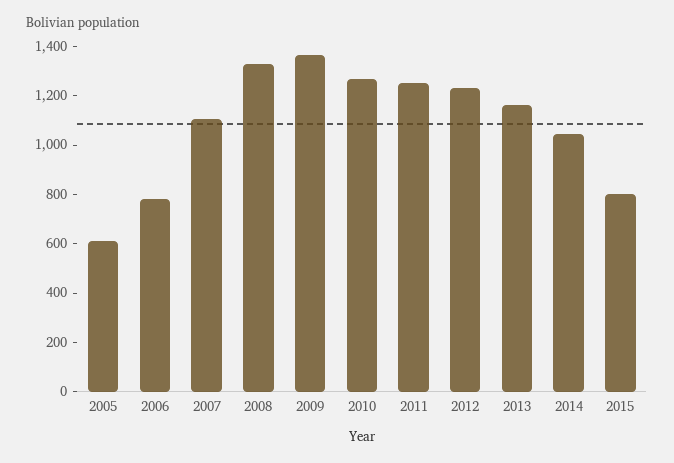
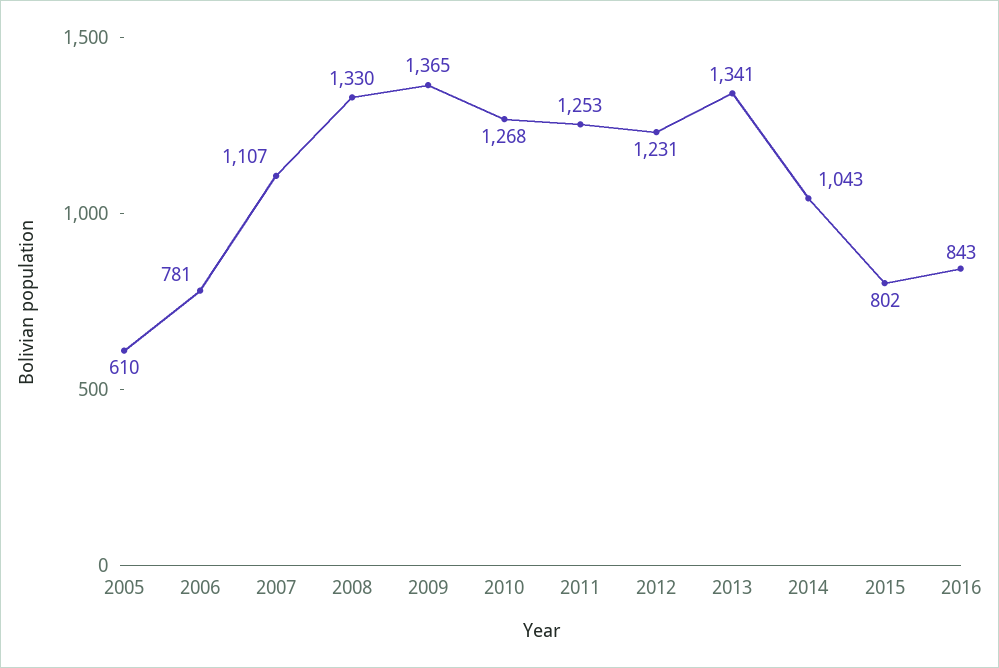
2013: 1150 -> 1341
2016: none -> 843

